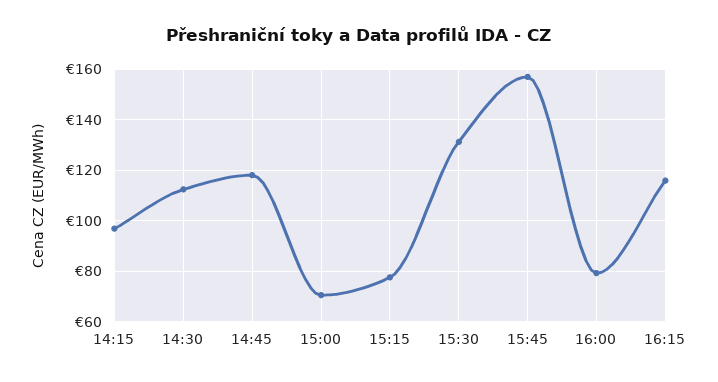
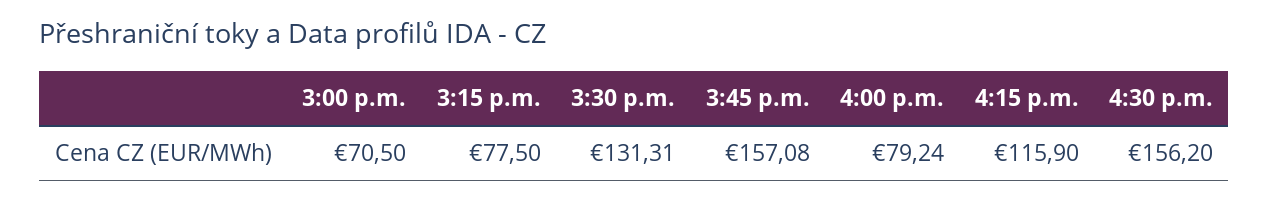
14:15: 97.5 -> none
14:30: 112.5 -> none
14:45: 117.5 -> none
4:30 p.m.: none -> 156.2

